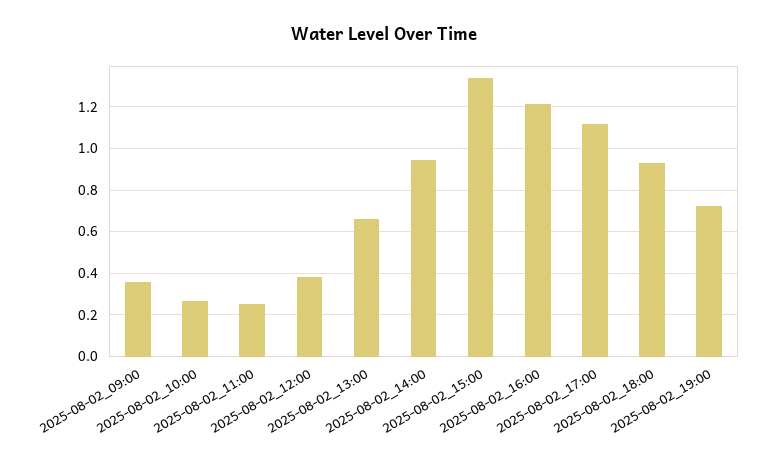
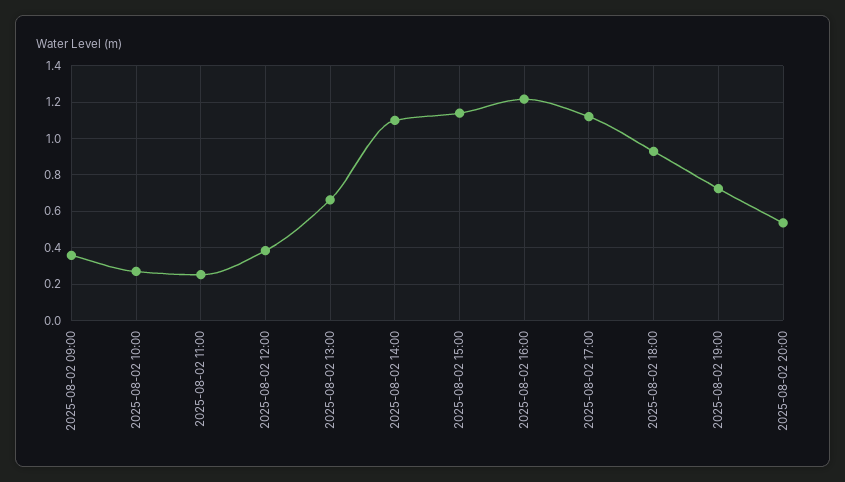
2025-08-02_14:00: 0.95 -> 1.1
2025-08-02_15:00: 1.35 -> 1.15
2025-08-02 20:00: none -> 0.55

